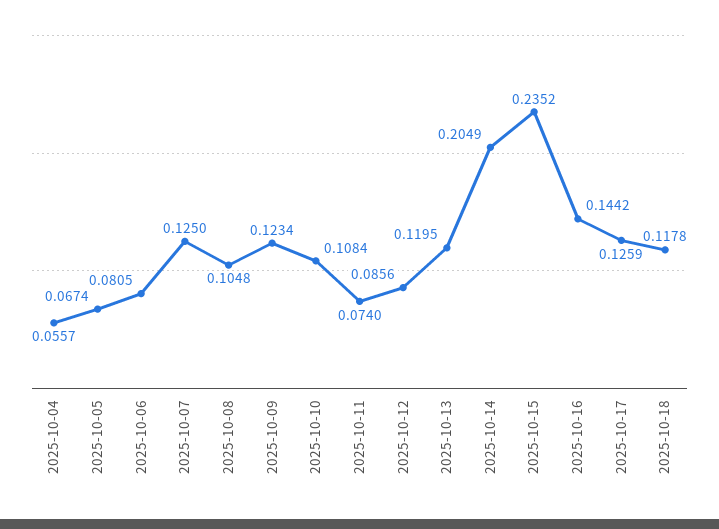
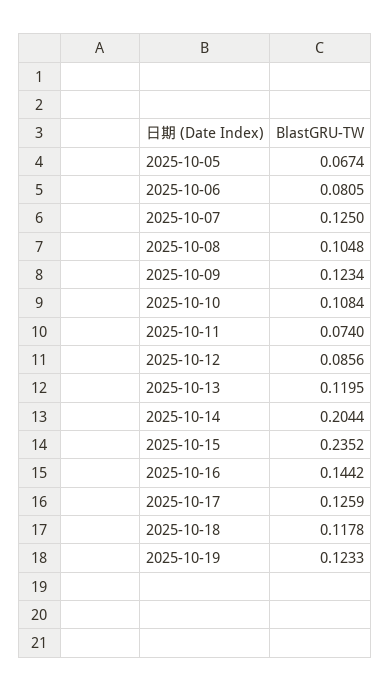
2025-10-04: 0.0557 -> none
2025-10-14: 0.2049 -> 0.2044
2025-10-19: none -> 0.1233

